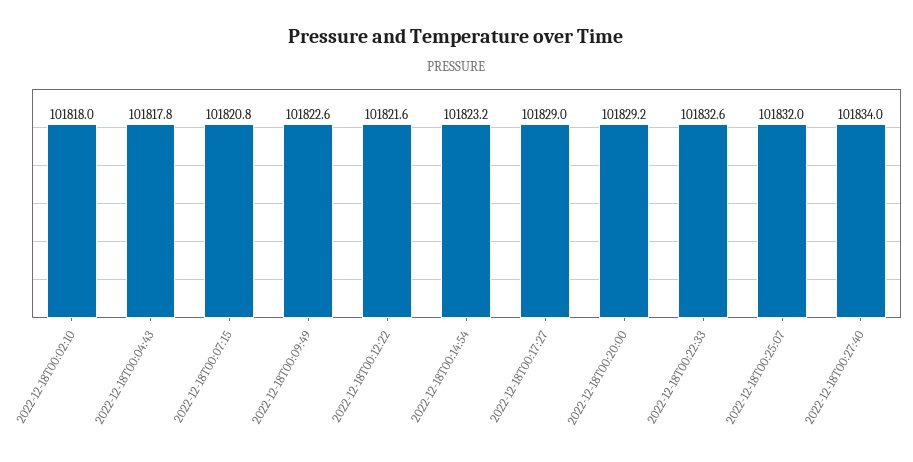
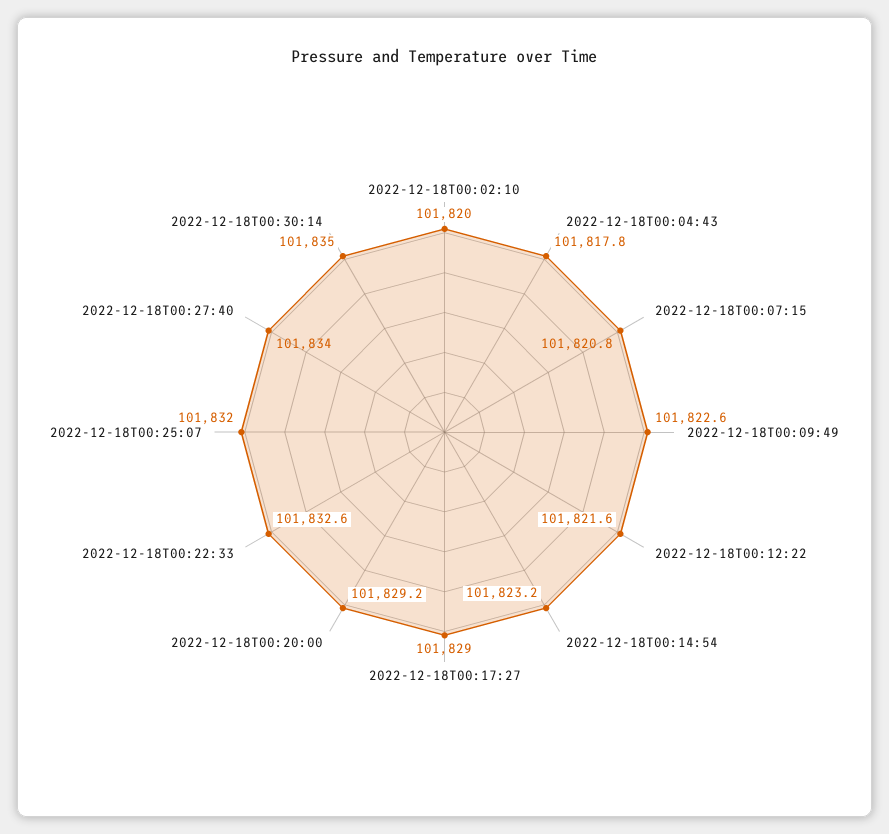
2022-12-18T00:02:10: 101818 -> 101820
2022-12-18T00:30:14: none -> 101835

